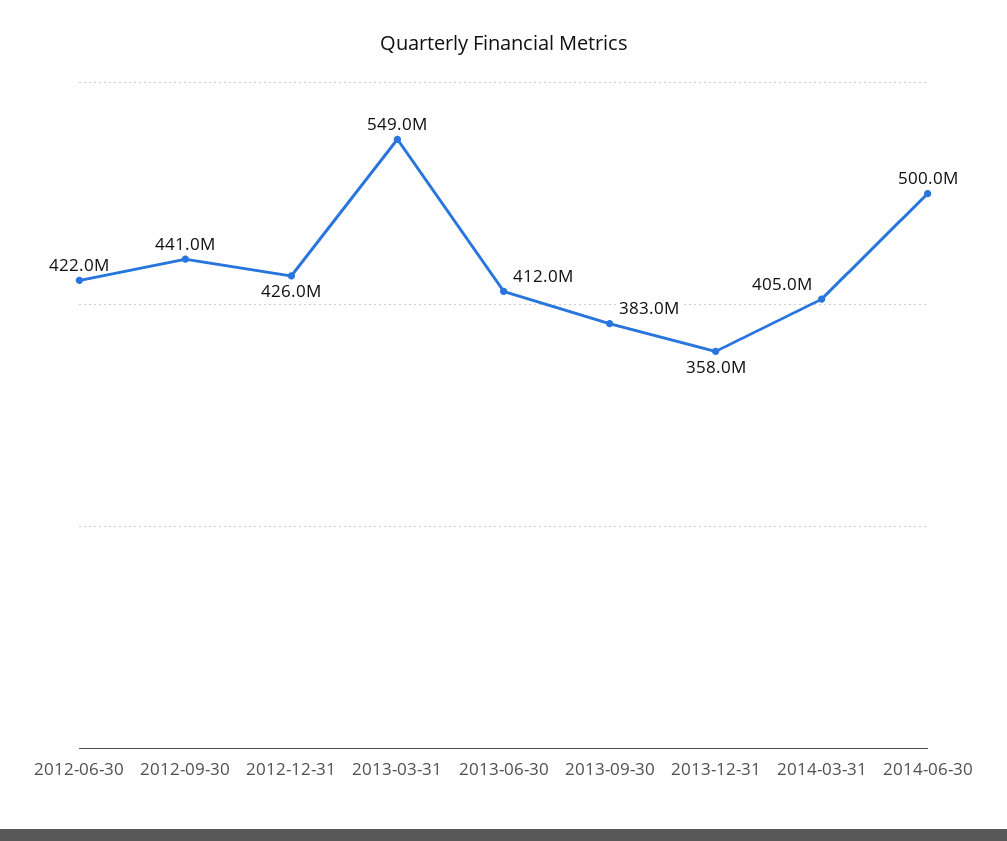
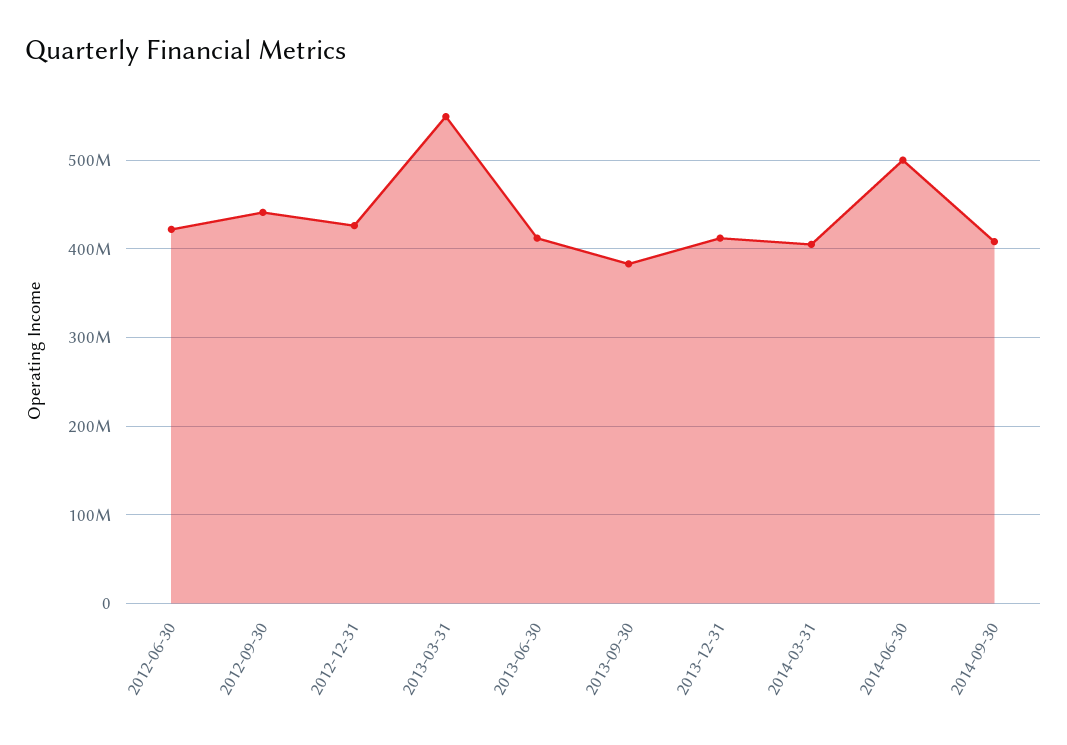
2013-12-31: 358000000 -> 410000000
2014-09-30: none -> 410000000

